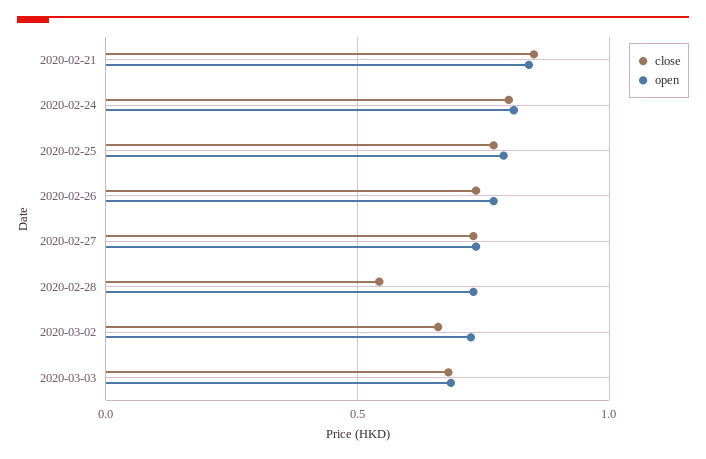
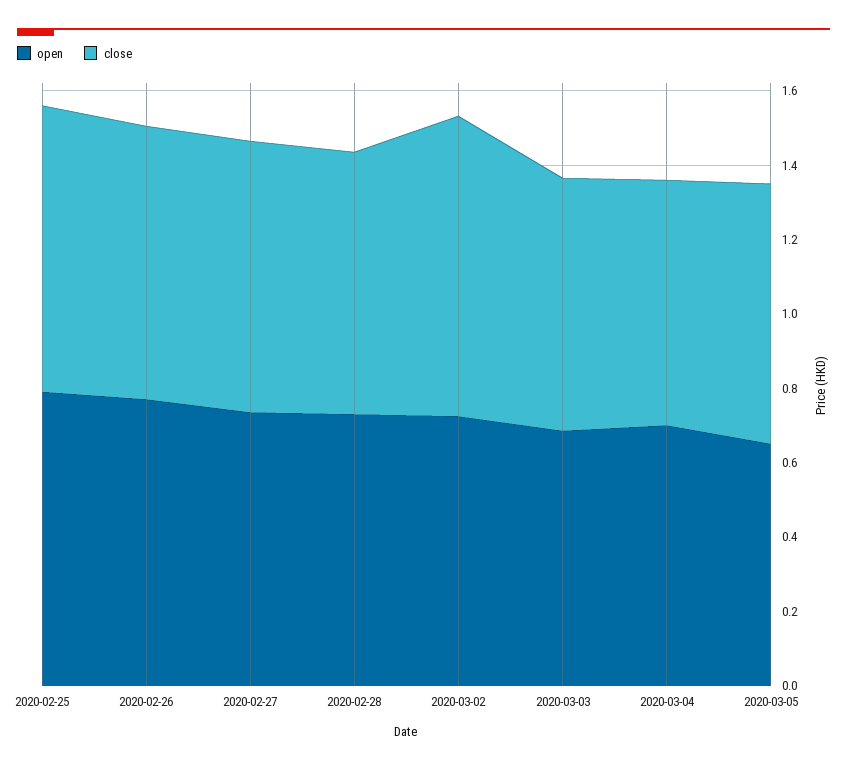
close, 2020-02-21: 0.85 -> none
open, 2020-02-21: 0.85 -> none
close, 2020-02-24: 0.8 -> none
open, 2020-02-24: 0.8 -> none
close, 2020-02-28: 0.55 -> 0.7
close, 2020-03-02: 0.65 -> 0.8
open, 2020-03-04: none -> 0.7
close, 2020-03-04: none -> 0.65
open, 2020-03-05: none -> 0.65
close, 2020-03-05: none -> 0.7

